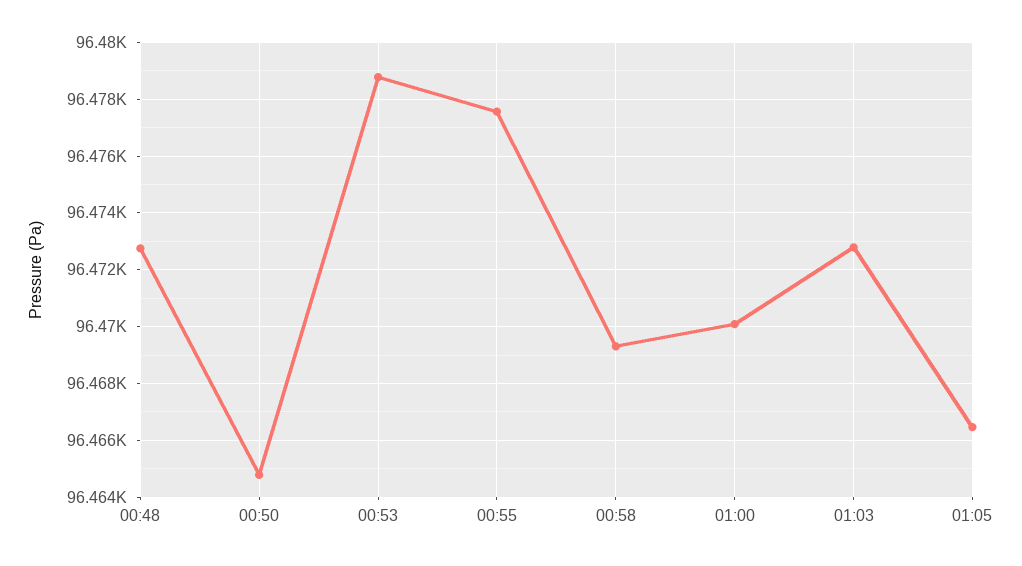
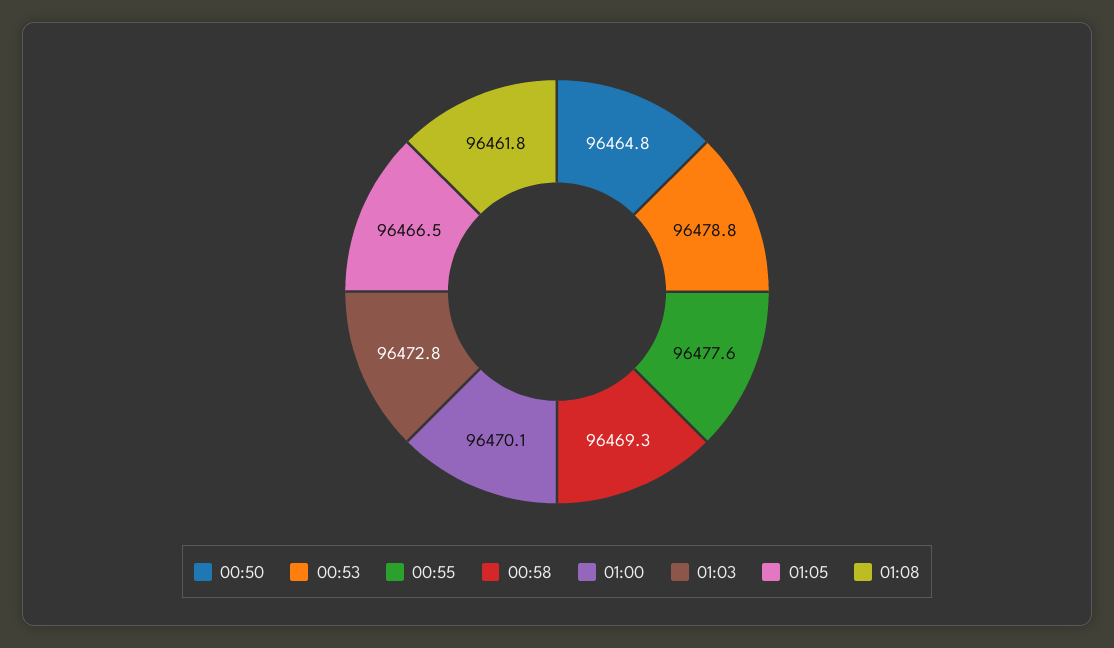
00:48: 96472.75 -> none
01:08: none -> 96461.8

